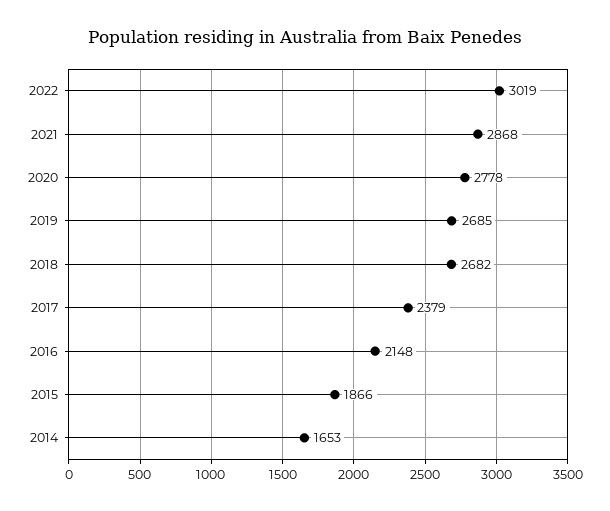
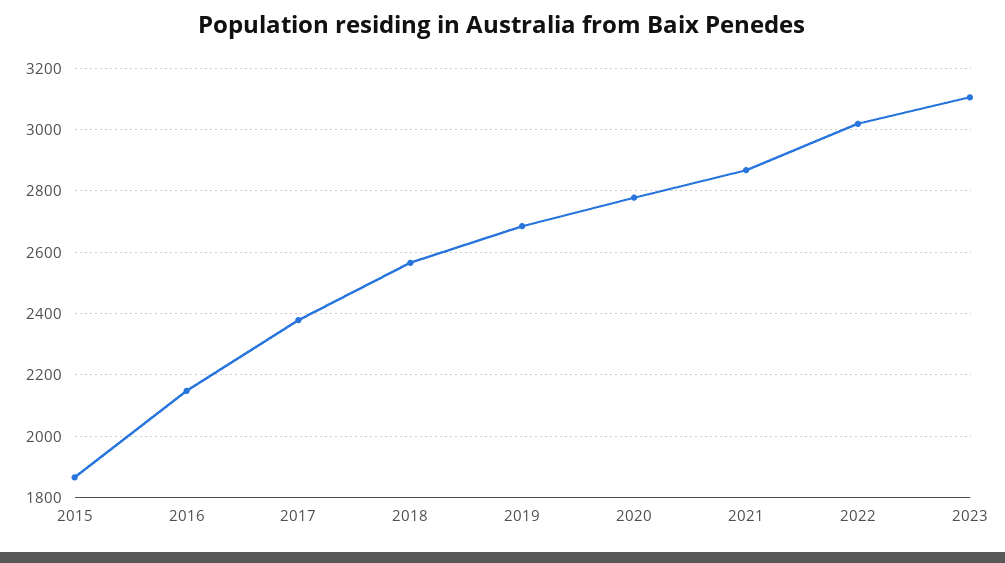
2018: 2682 -> 2560
2014: 1653 -> none
2023: none -> 3100

